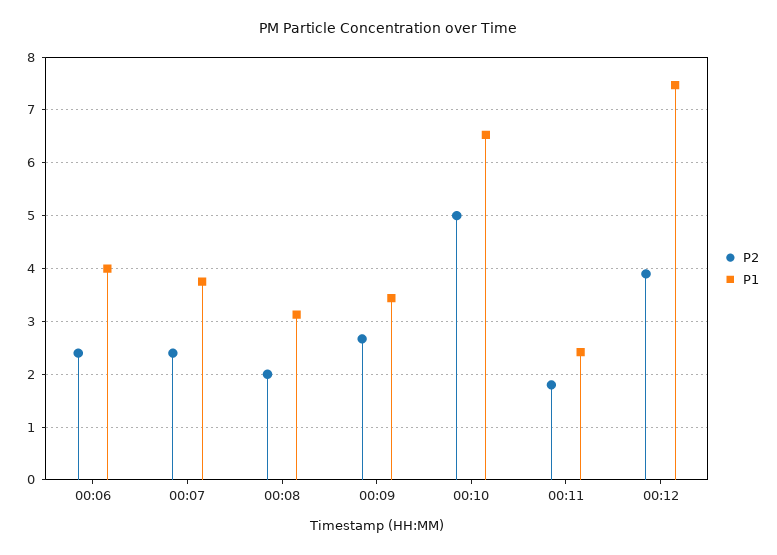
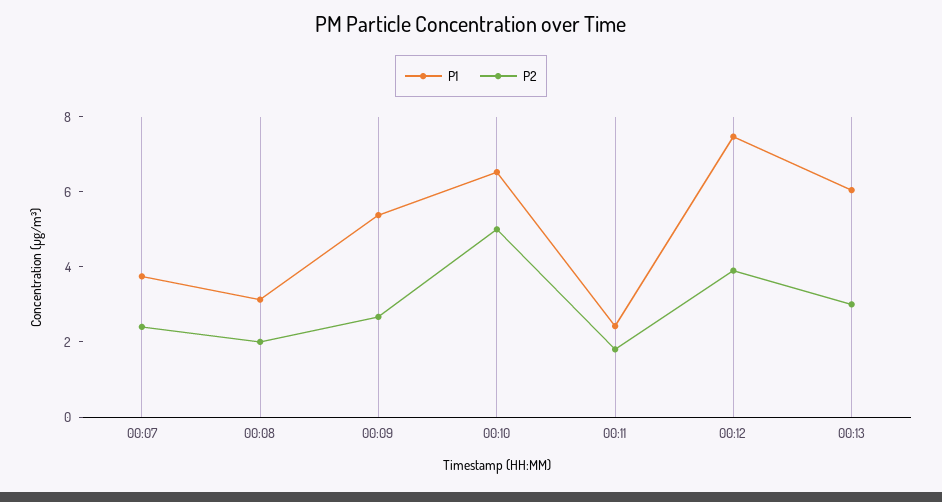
P2, 00:06: 2.4 -> none
P1, 00:06: 4 -> none
P1, 00:09: 3.4 -> 5.5
P1, 00:13: none -> 6
P2, 00:13: none -> 3

